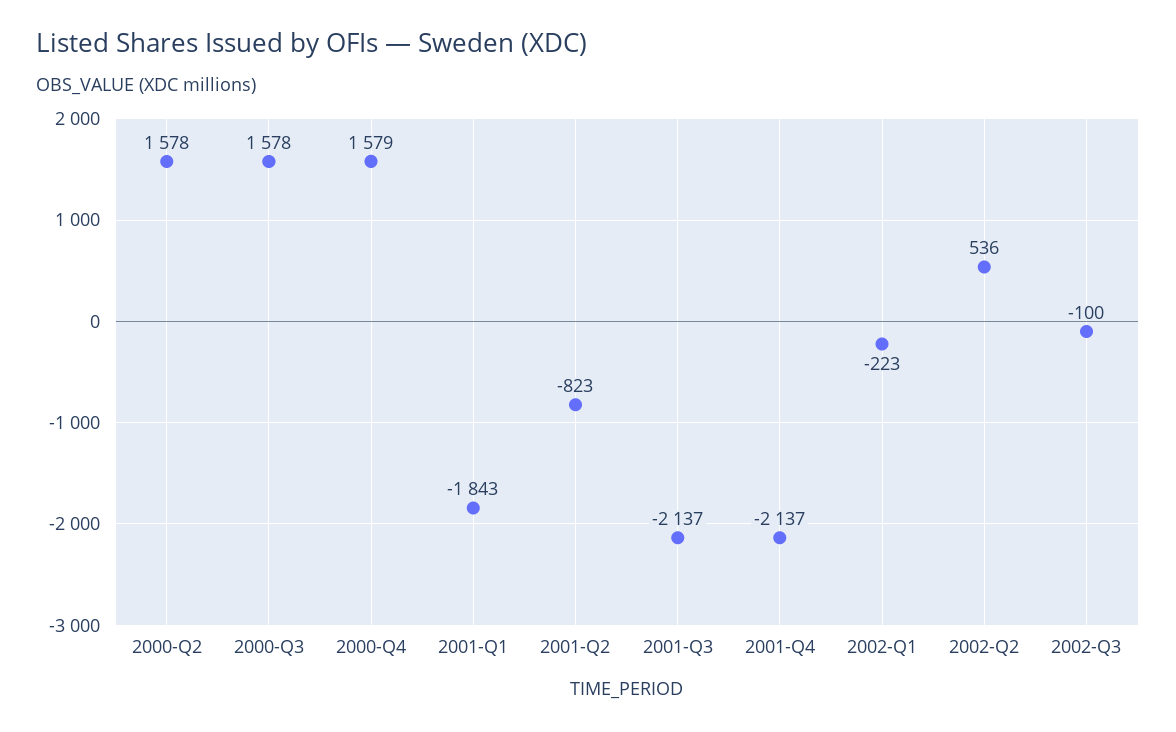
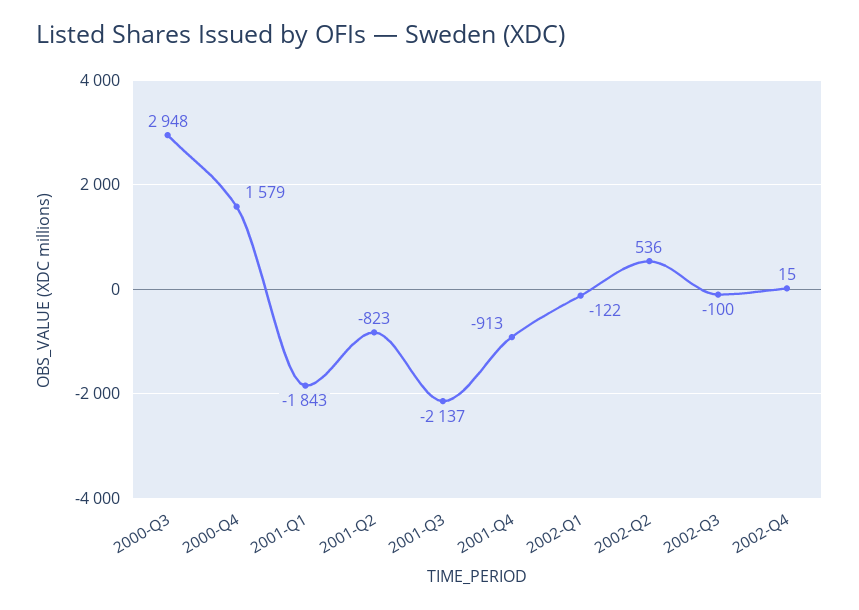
2000-Q2: 1578 -> none
2000-Q3: 1578 -> 2948
2001-Q4: -2137 -> -913
2002-Q1: -223 -> -122
2002-Q4: none -> 15

